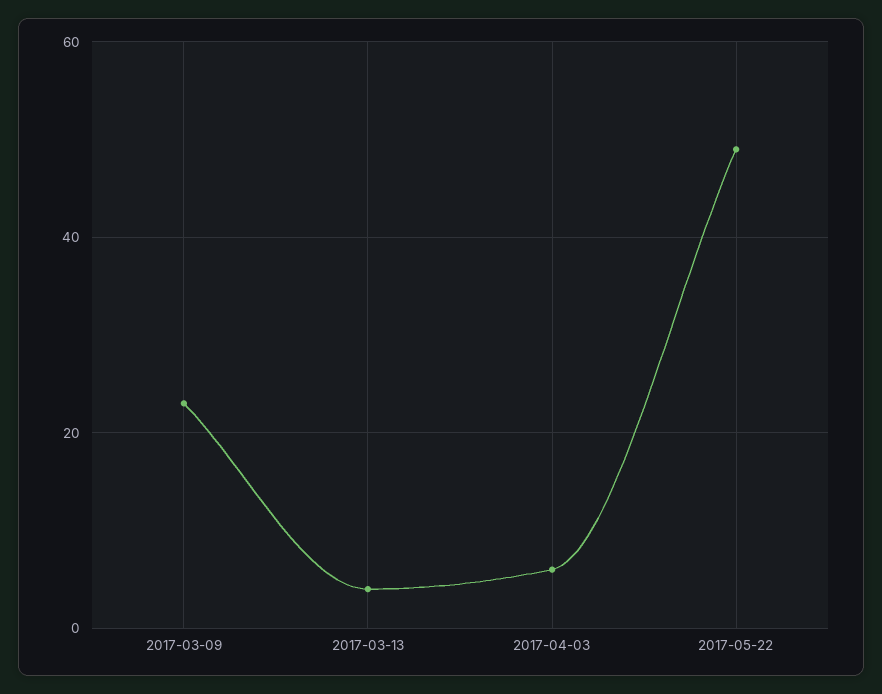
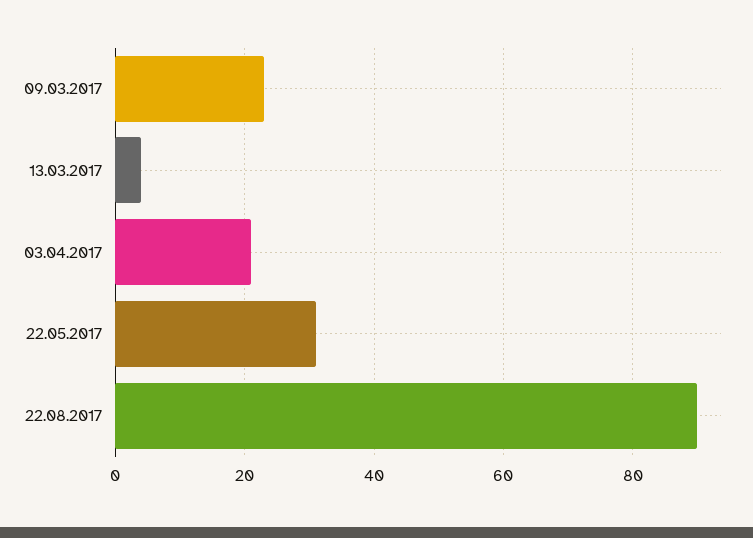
2017-04-03: 5 -> 20
2017-05-22: 50 -> 30
22.08.2017: none -> 90

